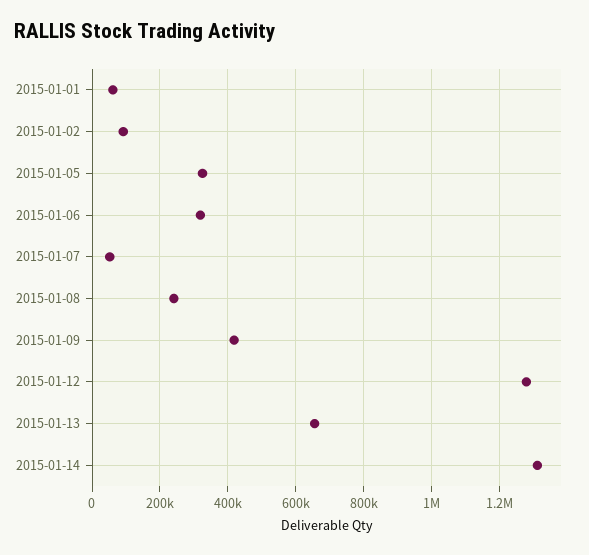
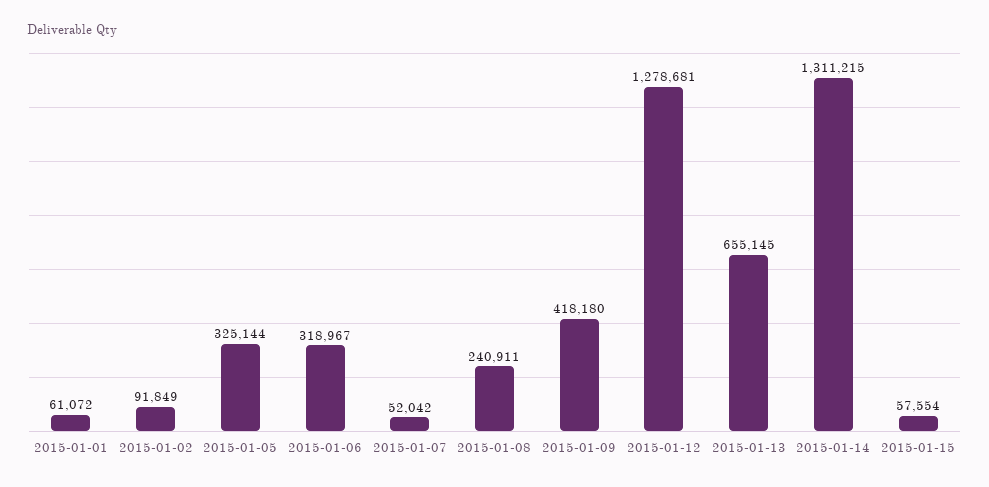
2015-01-15: none -> 57554

